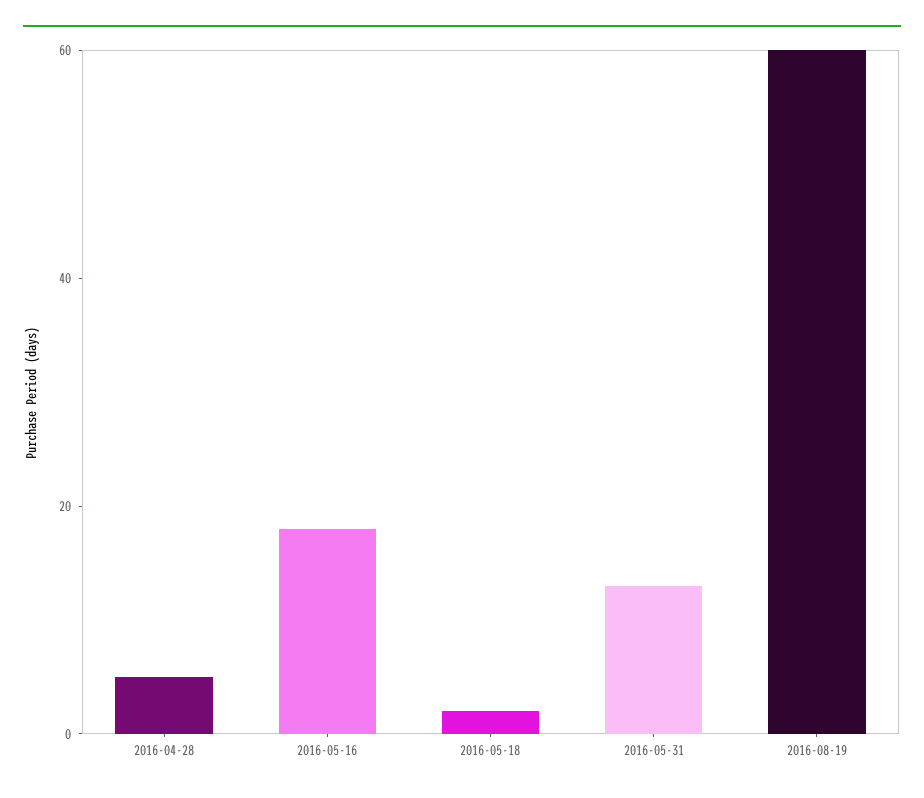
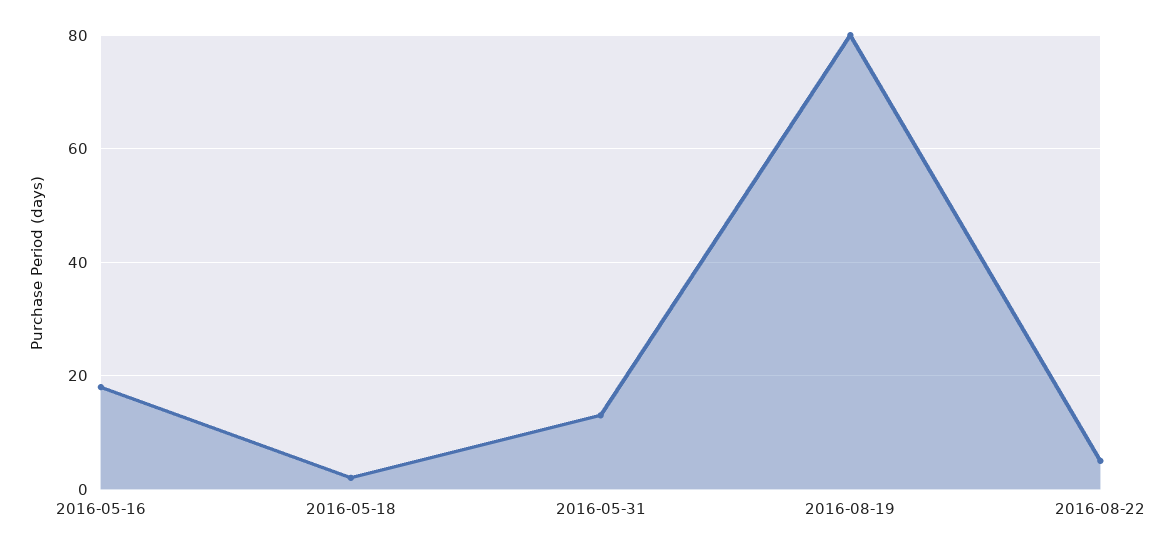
2016-04-28: 5 -> none
2016-08-19: 60 -> 80
2016-08-22: none -> 5

